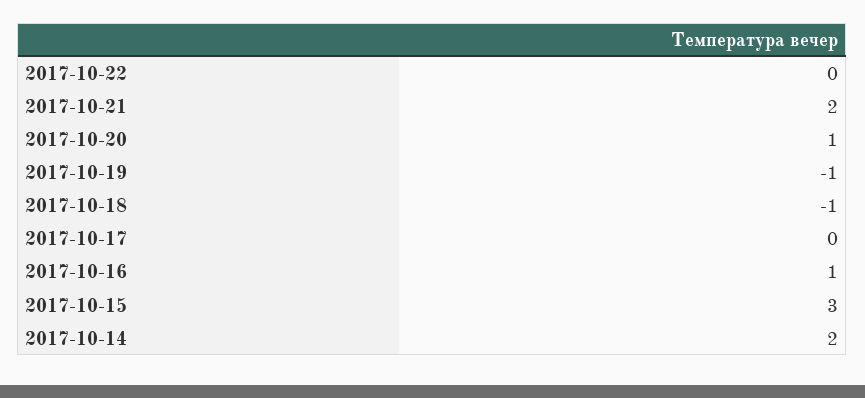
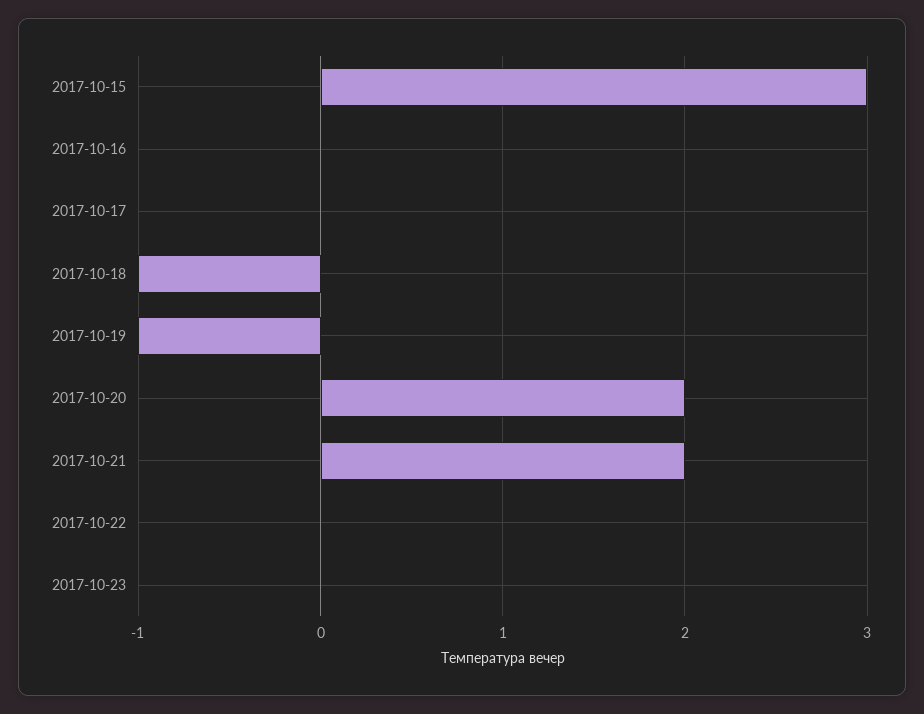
2017-10-20: 1 -> 2
2017-10-16: 1 -> 0
2017-10-14: 2 -> none
2017-10-23: none -> 0

